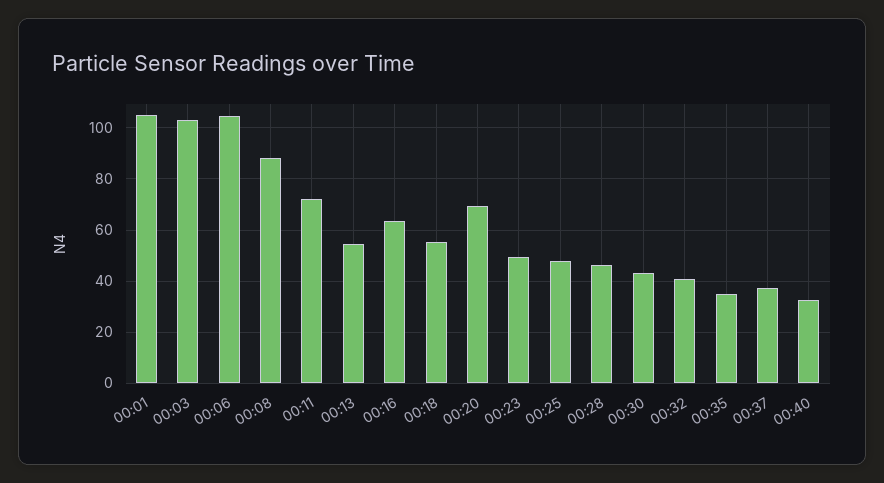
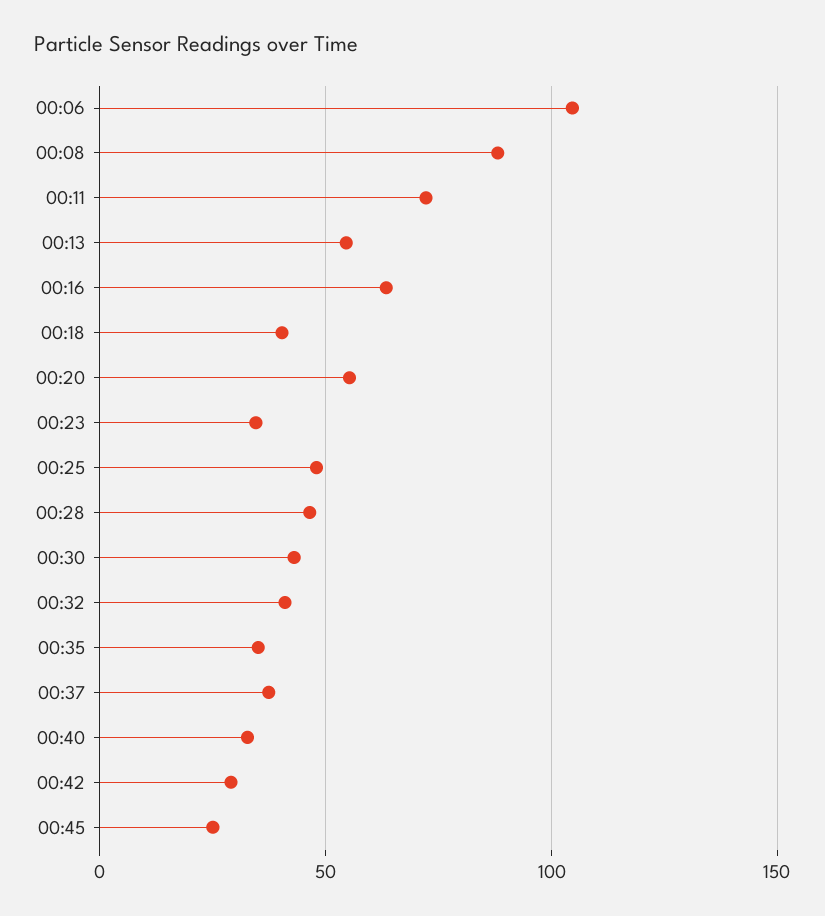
00:01: 105 -> none
00:03: 102.5 -> none
00:18: 55 -> 40
00:20: 70 -> 55
00:23: 50 -> 35
00:42: none -> 30
00:45: none -> 25

